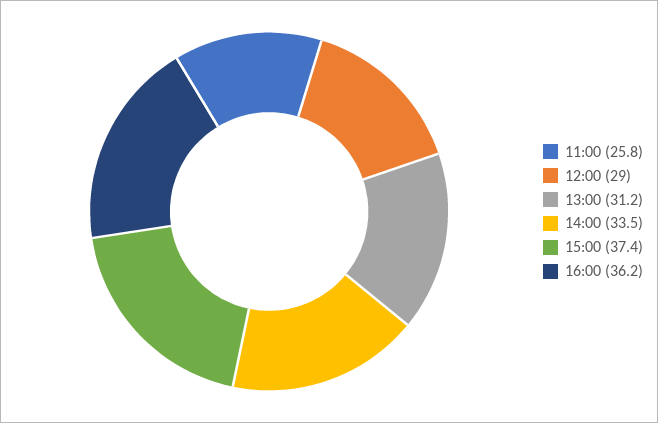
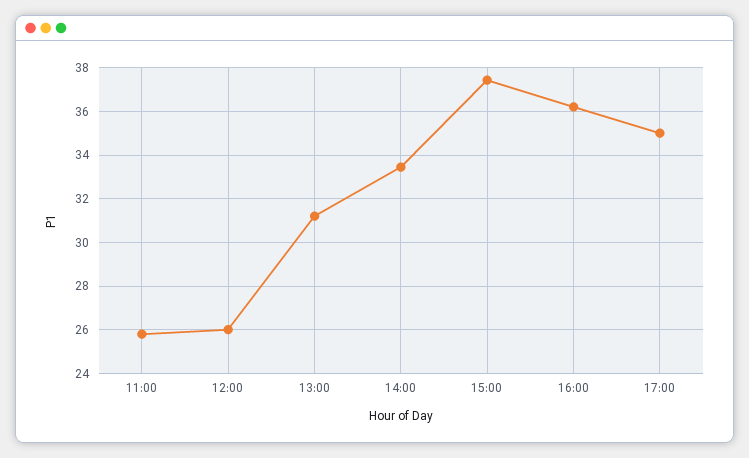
12:00: 29 -> 26
17:00: none -> 35

